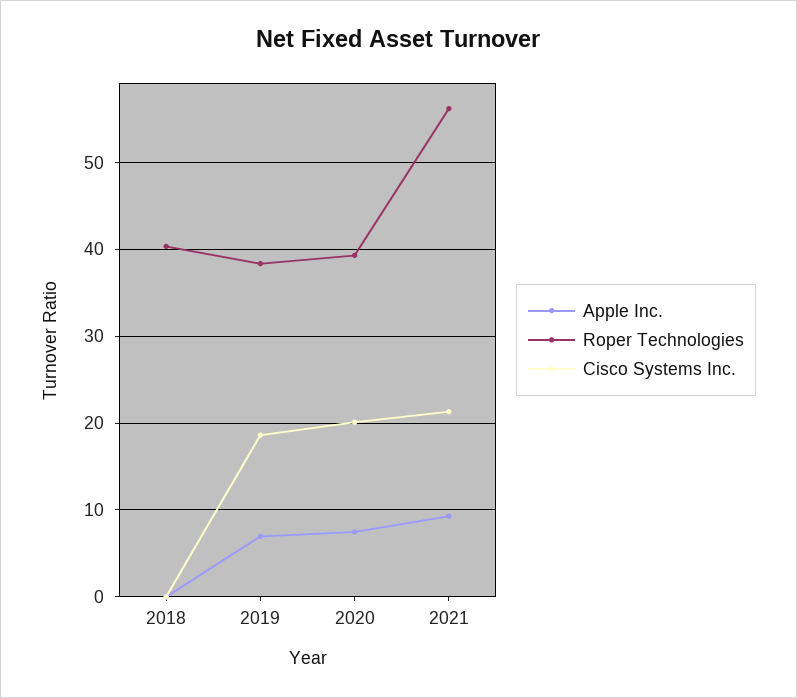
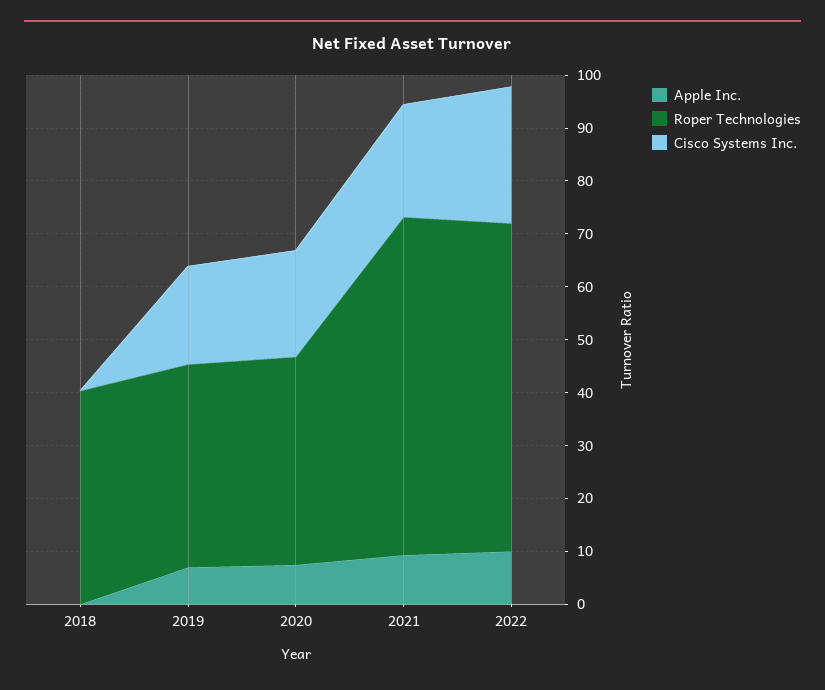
Roper Technologies, 2021: 56 -> 64
Apple Inc., 2022: none -> 10
Roper Technologies, 2022: none -> 62
Cisco Systems Inc., 2022: none -> 26

